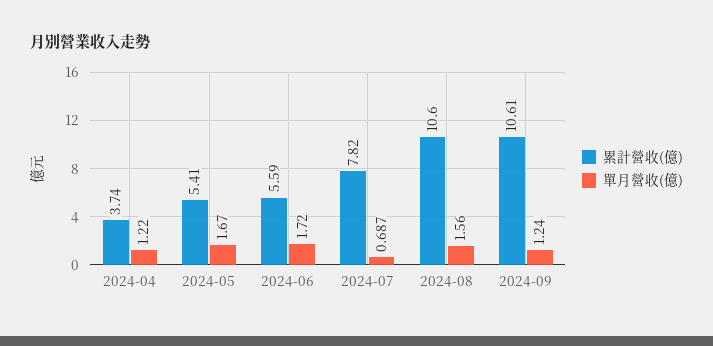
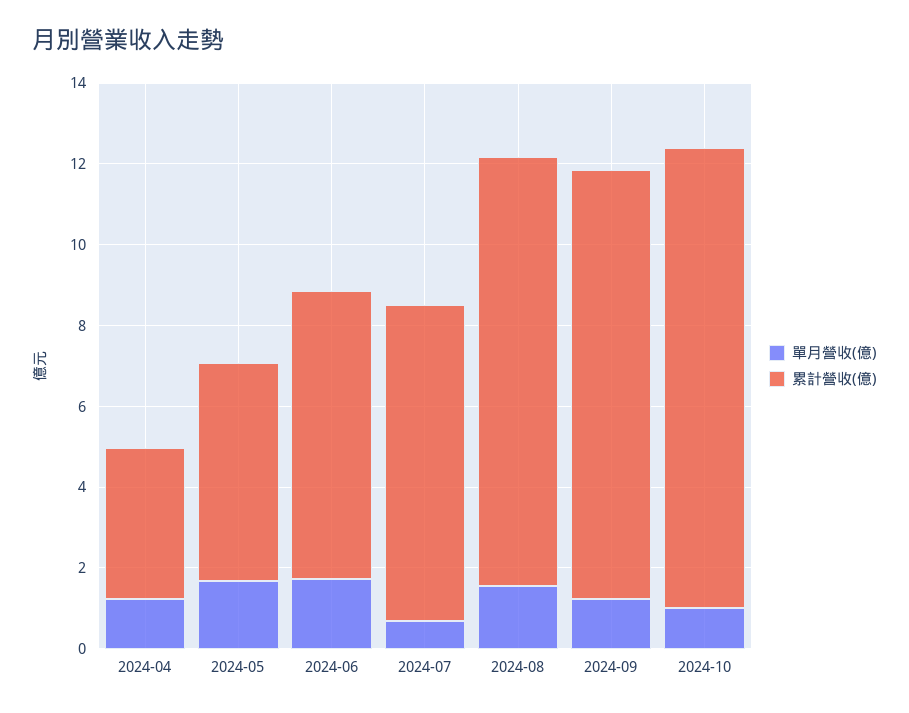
累計營收(億), 2024-06: 5.59 -> 7
單月營收(億), 2024-10: none -> 1
累計營收(億), 2024-10: none -> 11.5

